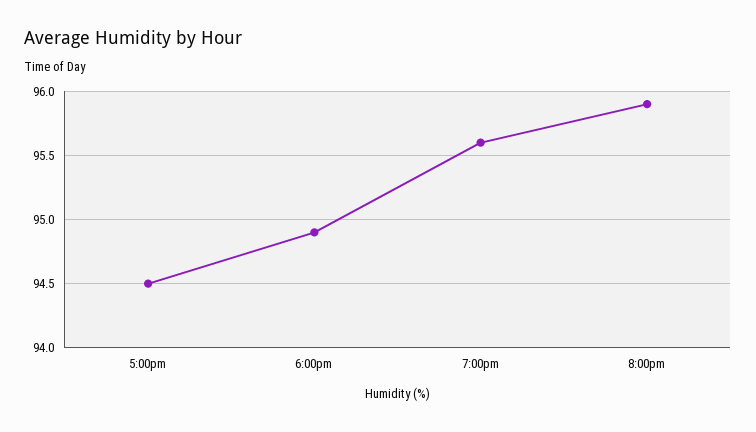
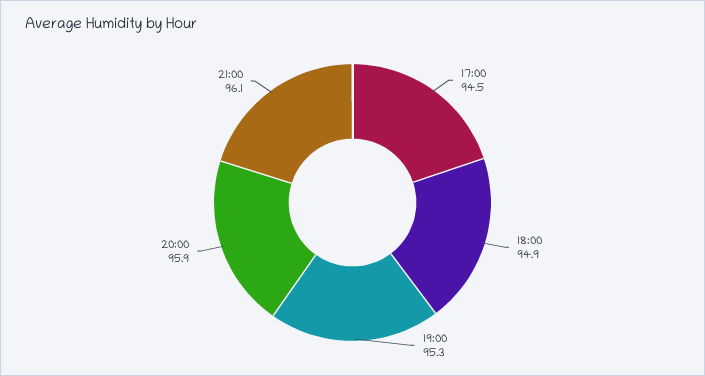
7:00pm: 95.6 -> 95.3
21:00: none -> 96.1

